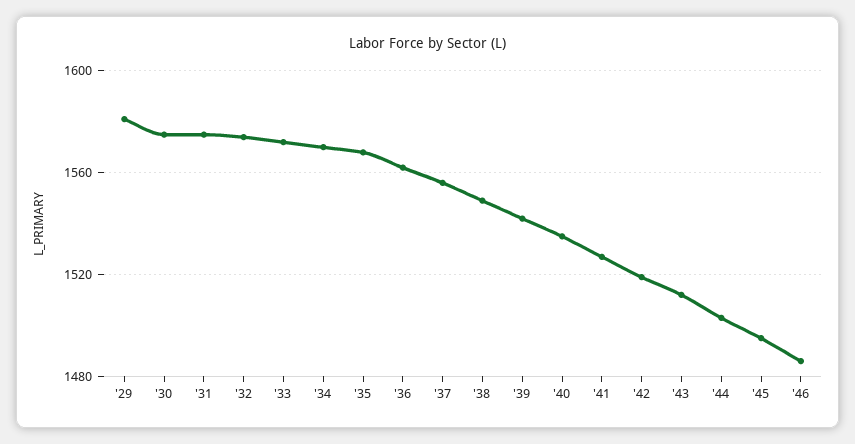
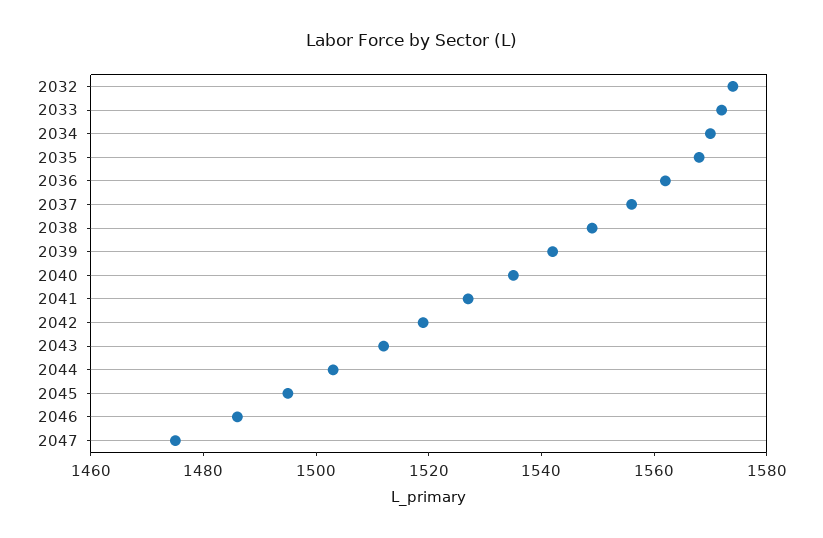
'29: 1580 -> none
'30: 1575 -> none
'31: 1575 -> none
2047: none -> 1475

